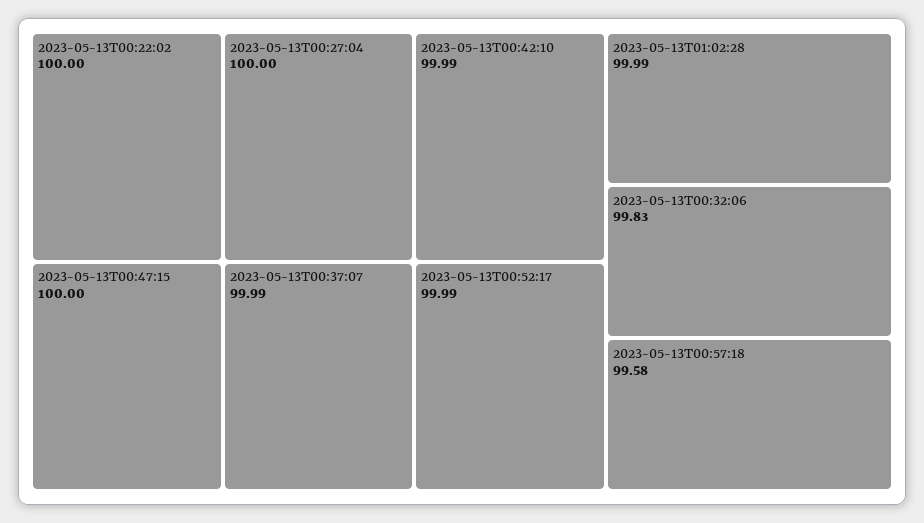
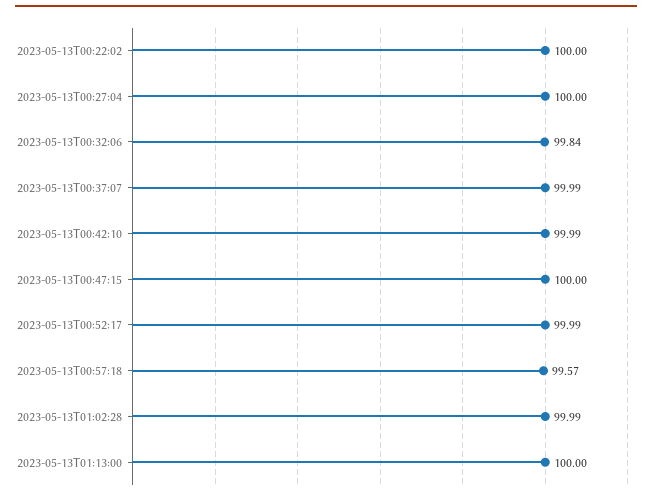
2023-05-13T00:32:06: 99.83 -> 99.84
2023-05-13T00:57:18: 99.58 -> 99.57
2023-05-13T01:13:00: none -> 100

